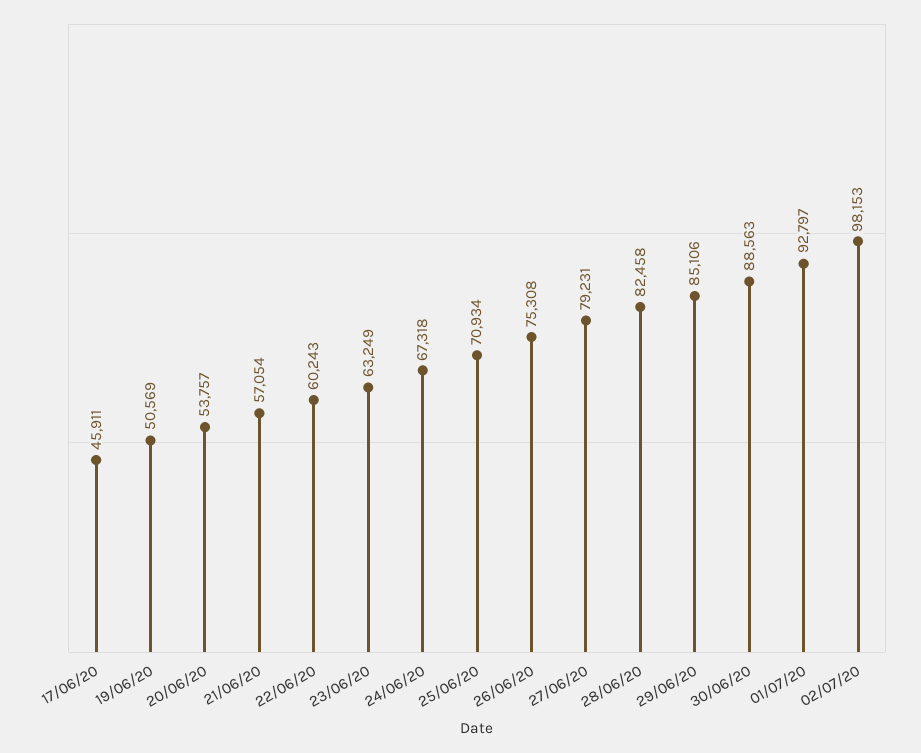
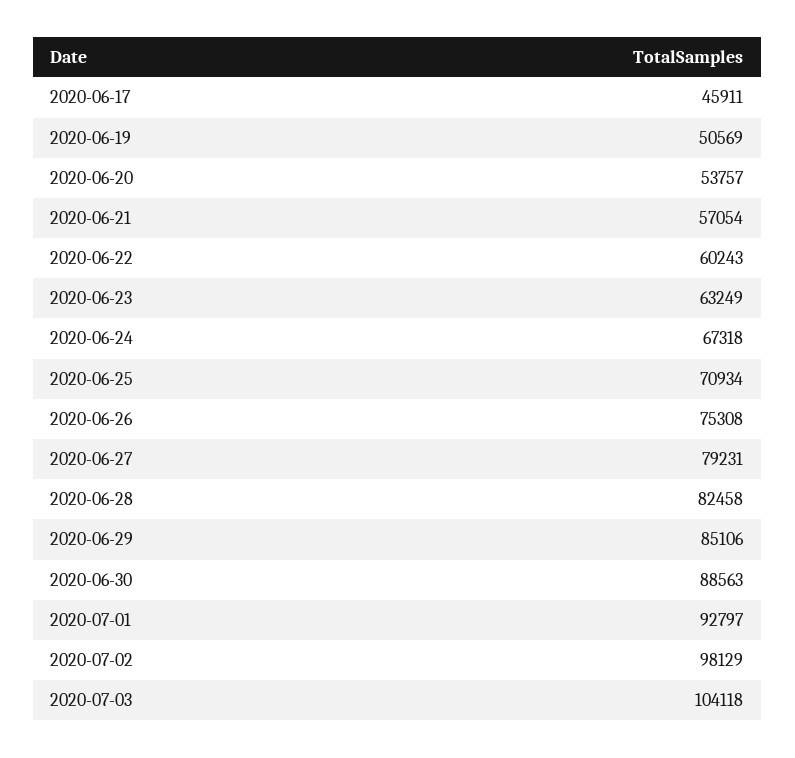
02/07/20: 98153 -> 98129
2020-07-03: none -> 104118

